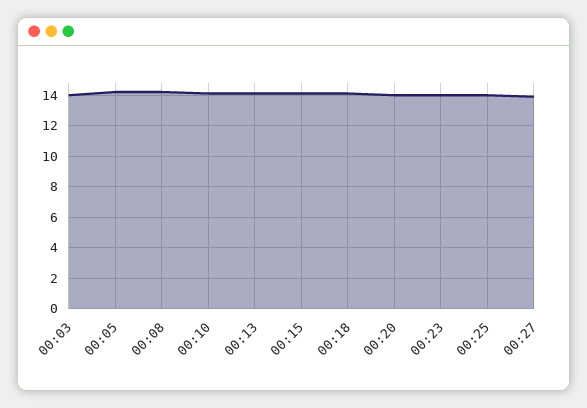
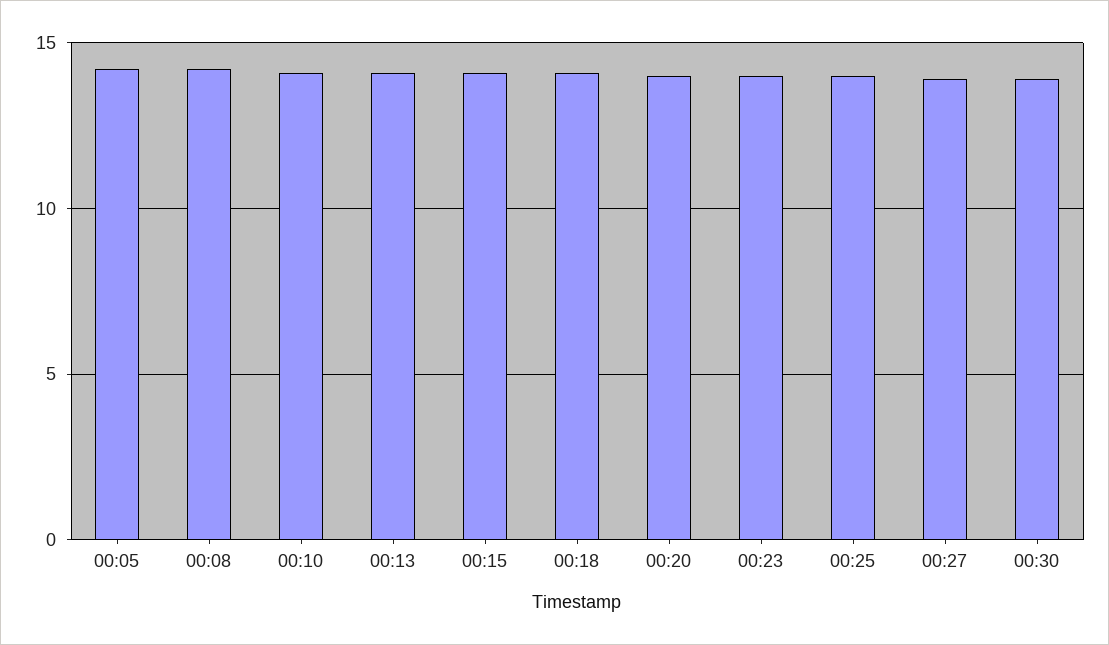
00:03: 14 -> none
00:30: none -> 14

